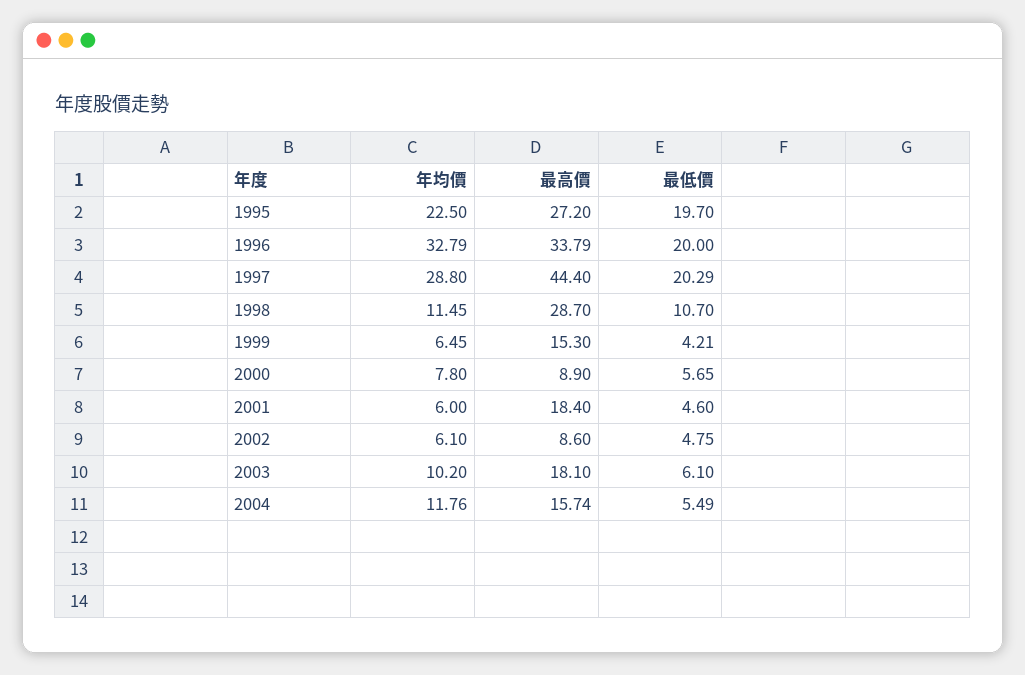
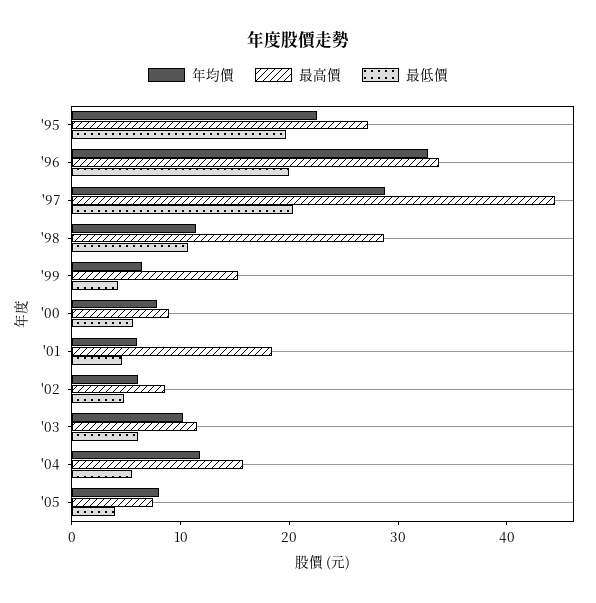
最高價, 2003: 18.1 -> 12
年均價, '05: none -> 8
最高價, '05: none -> 8
最低價, '05: none -> 4

